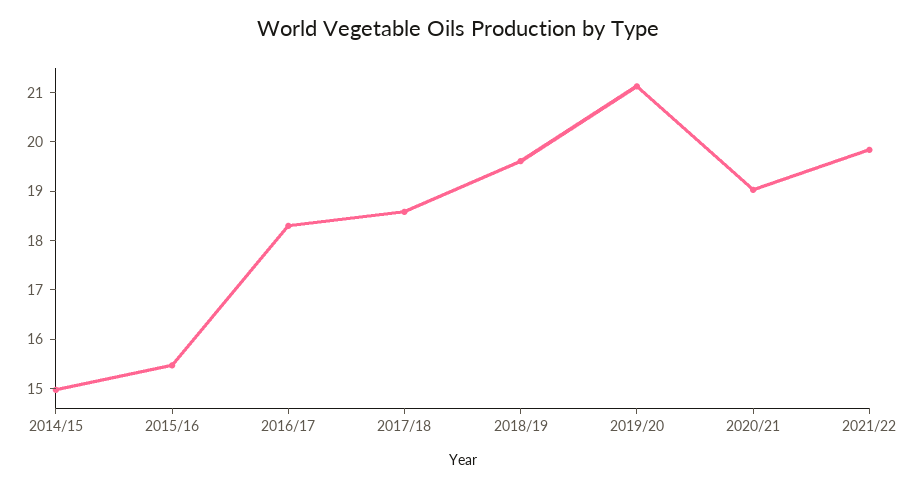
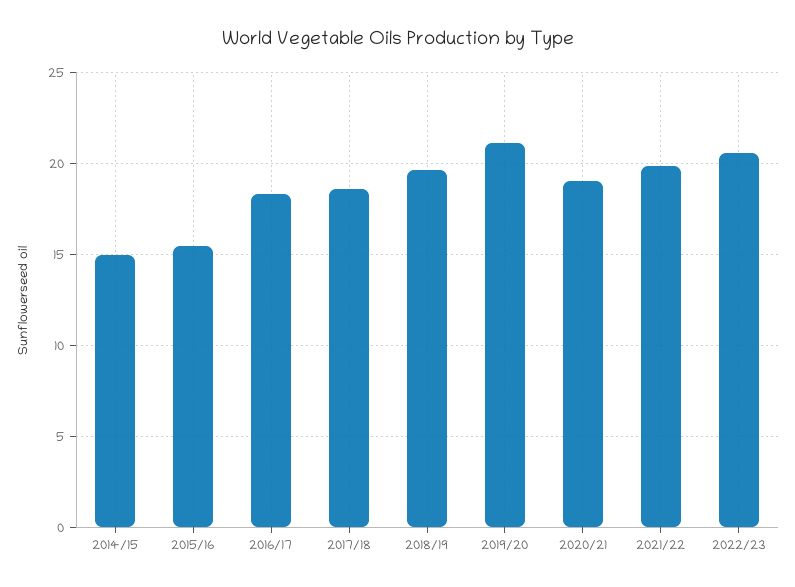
2022/23: none -> 20.5

